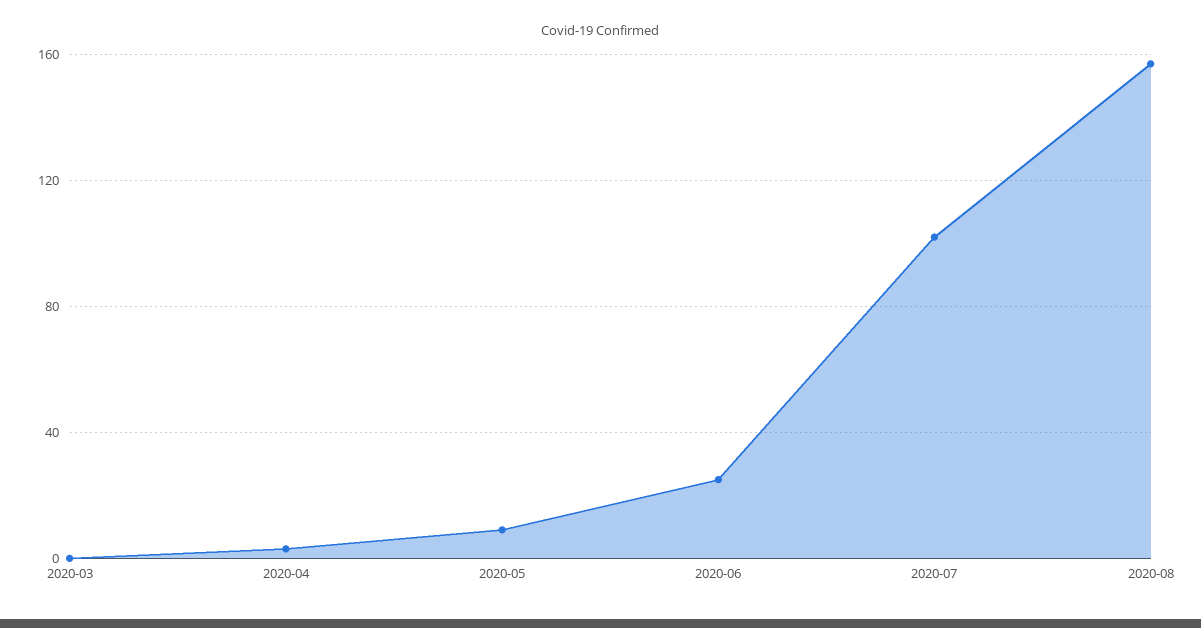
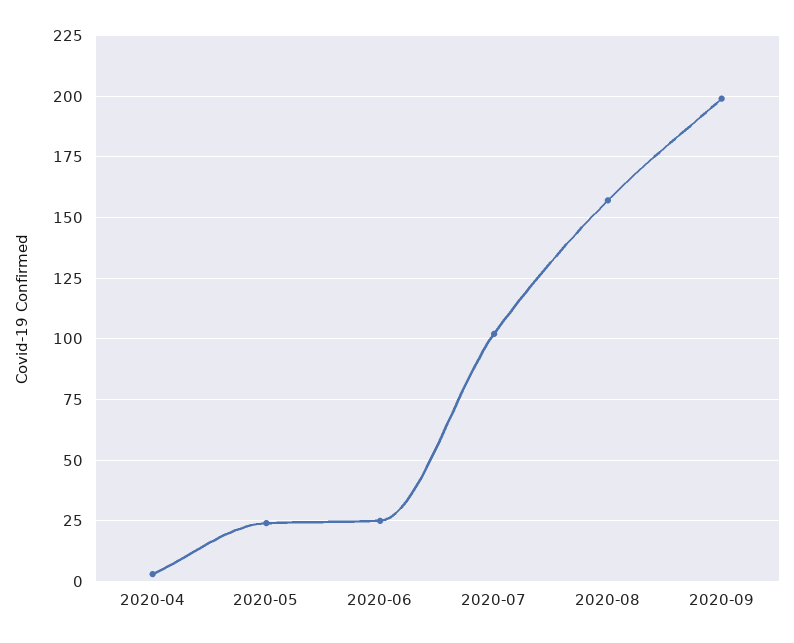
2020-03: 0 -> none
2020-05: 10 -> 25
2020-09: none -> 200

